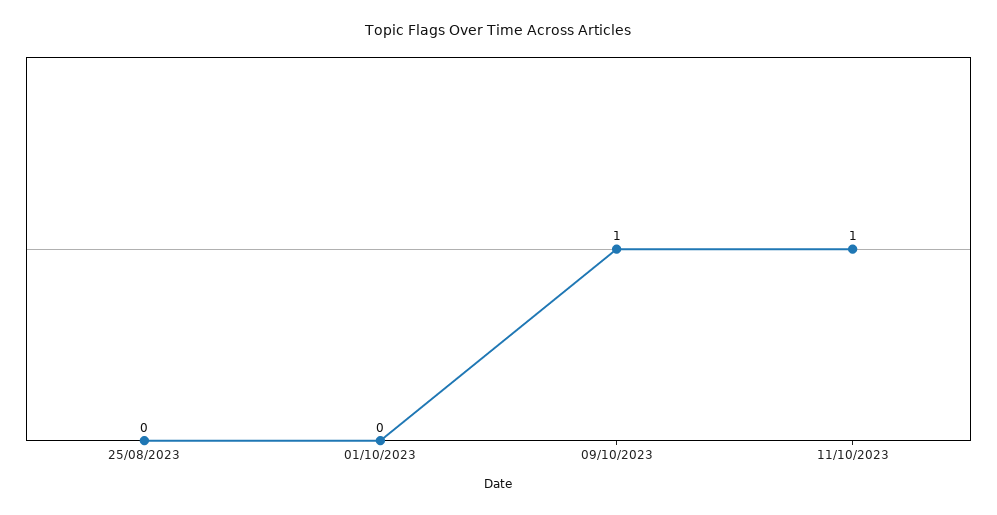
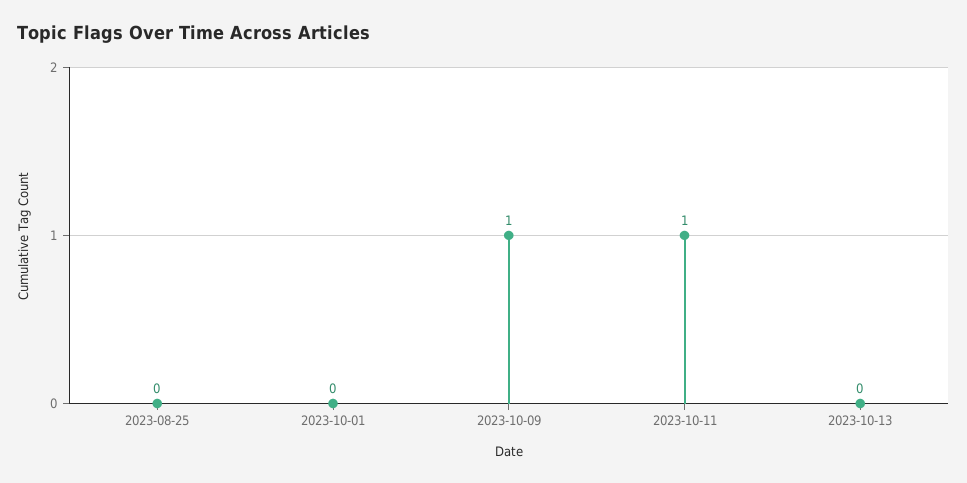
2023-10-13: none -> 0

